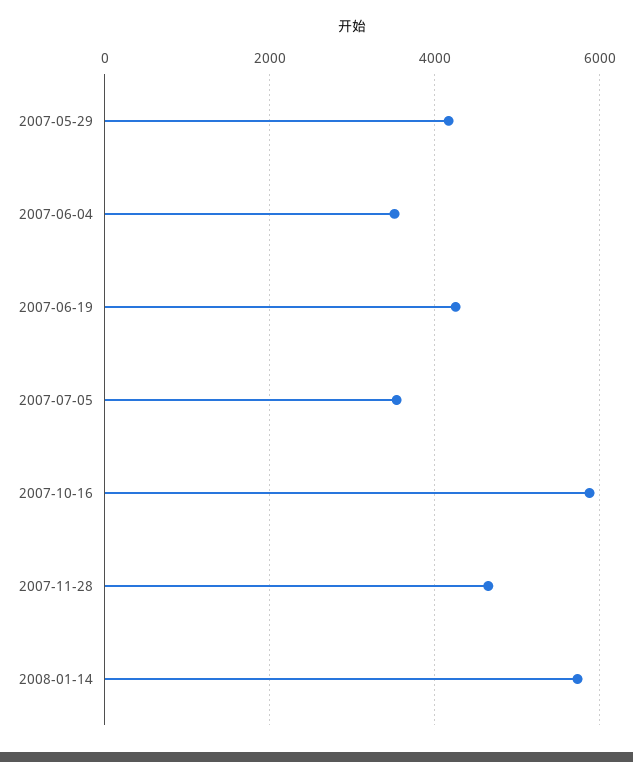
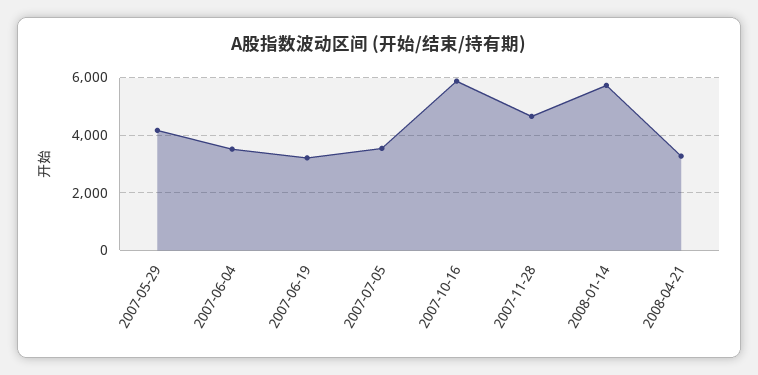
2007-06-19: 4200 -> 3250
2008-04-21: none -> 3250

